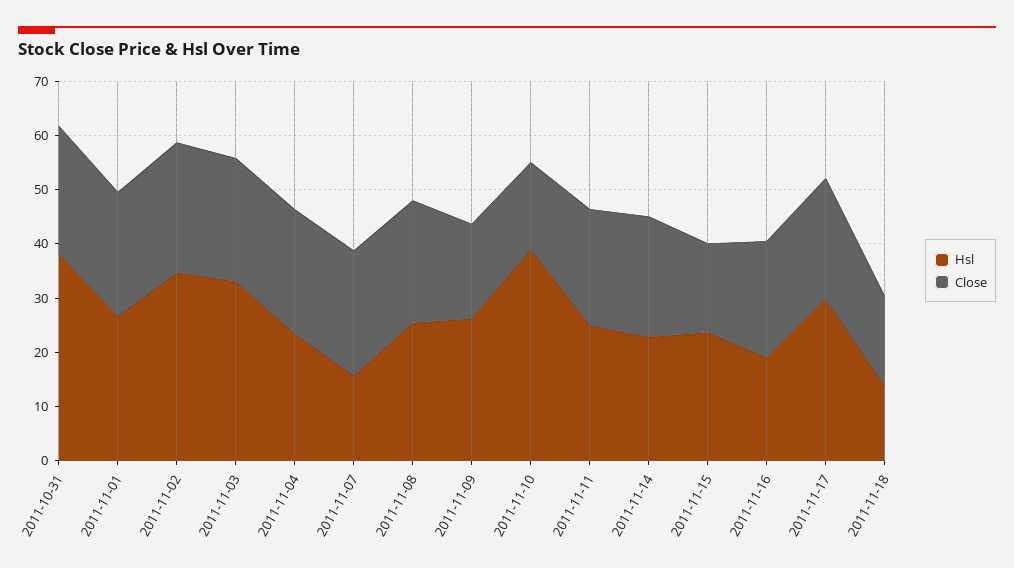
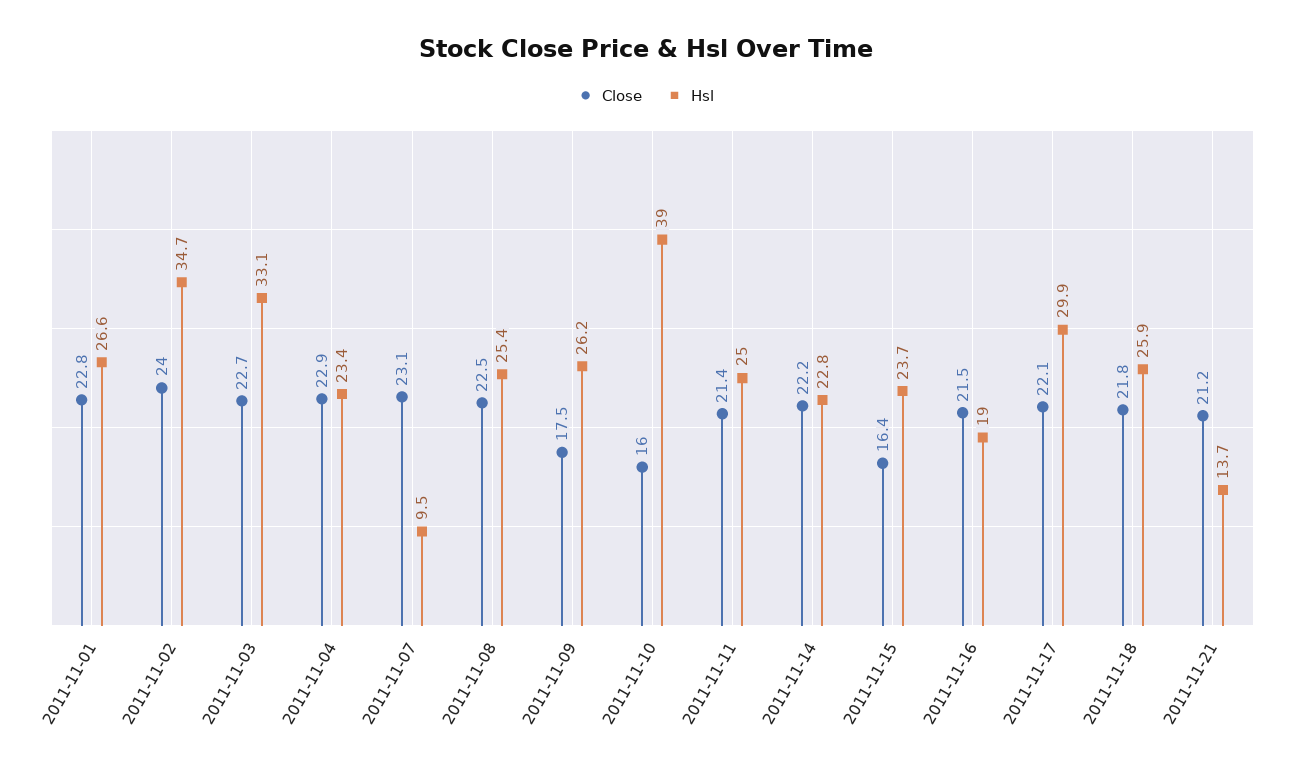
Hsl, 2011-10-31: 38 -> none
Close, 2011-10-31: 24 -> none
Hsl, 2011-11-07: 16 -> 9.5
Hsl, 2011-11-18: 14 -> 25.9
Close, 2011-11-18: 16 -> 21.8
Close, 2011-11-21: none -> 21.2
Hsl, 2011-11-21: none -> 13.7

